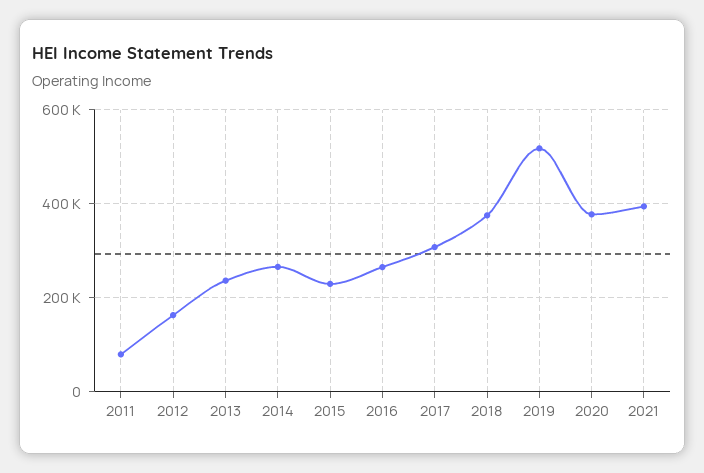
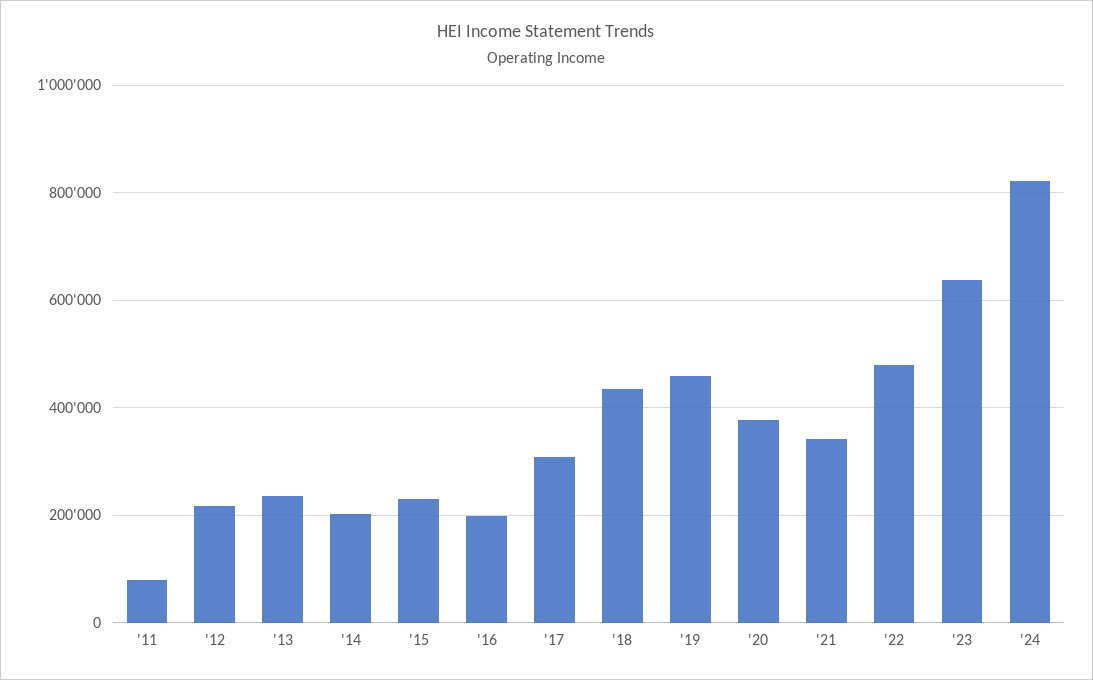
2012: 160000 -> 220000
2014: 260000 -> 200000
2016: 260000 -> 200000
2018: 380000 -> 440000
2019: 520000 -> 460000
2021: 400000 -> 340000
'22: none -> 480000
'23: none -> 640000
'24: none -> 820000

